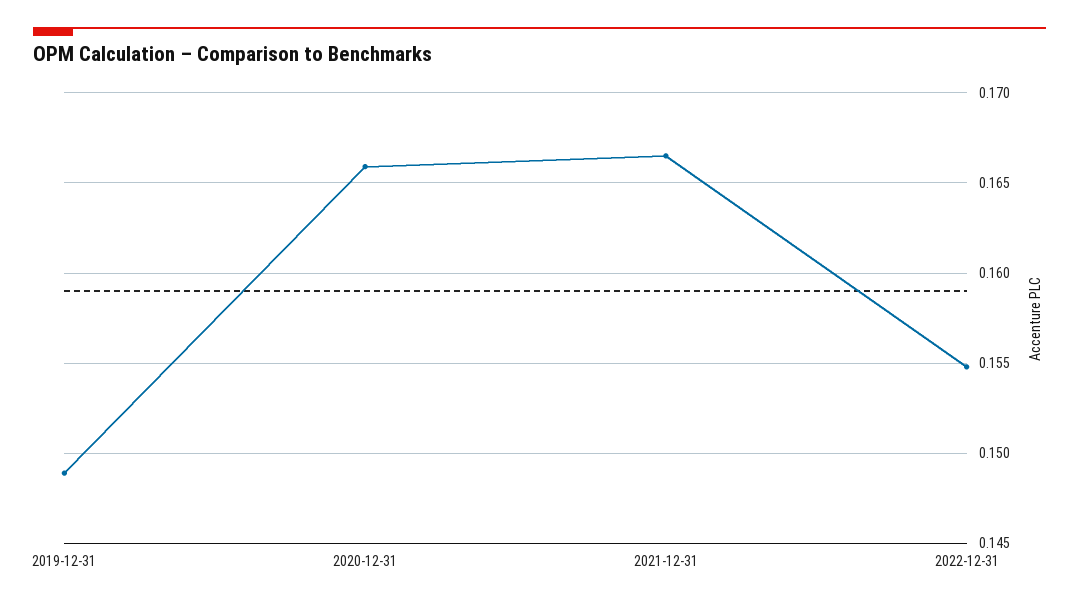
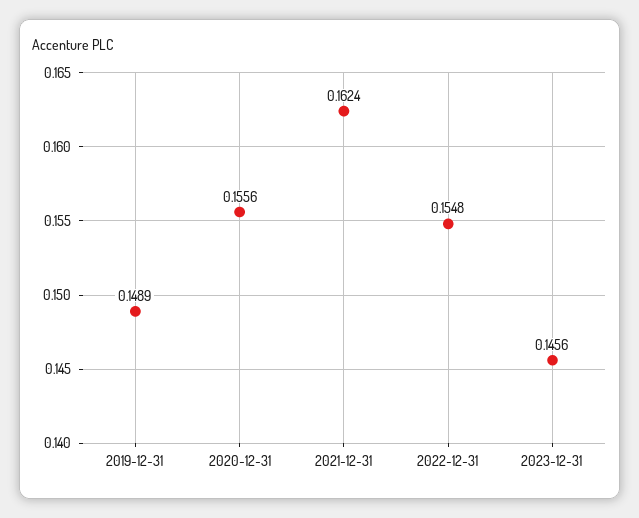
2020-12-31: 0.166 -> 0.1556
2021-12-31: 0.1665 -> 0.1624
2023-12-31: none -> 0.1456

